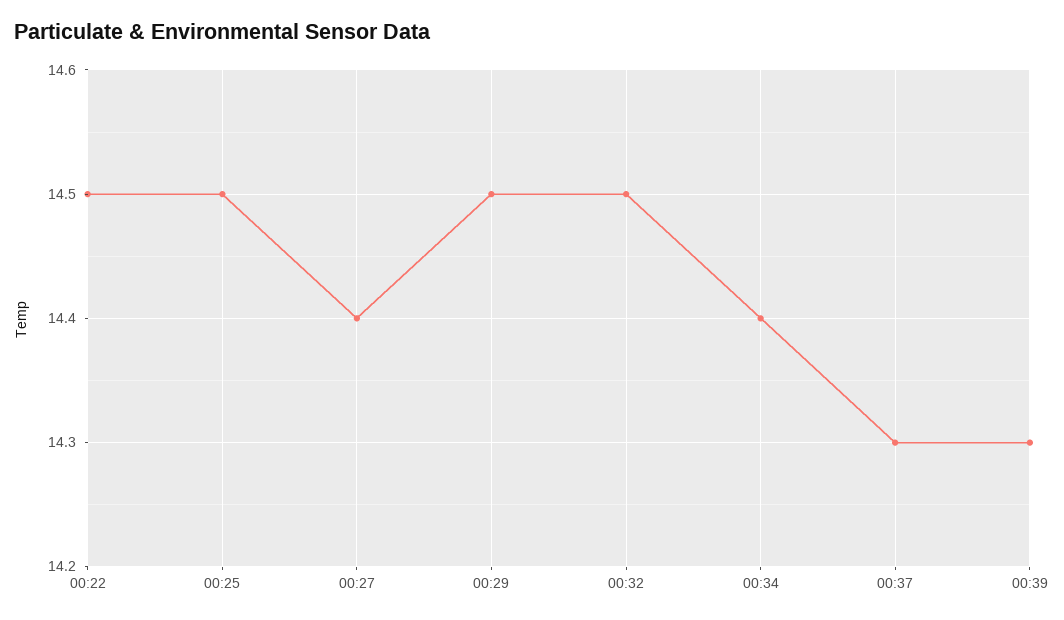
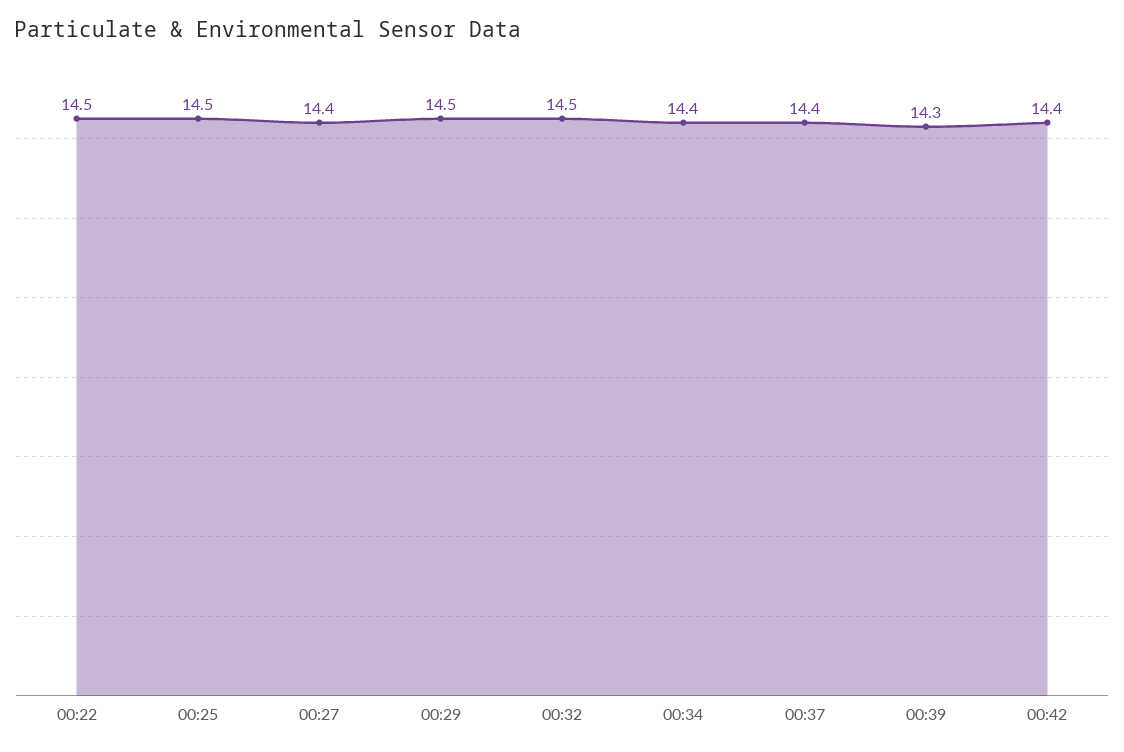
00:37: 14.3 -> 14.4
00:42: none -> 14.4

